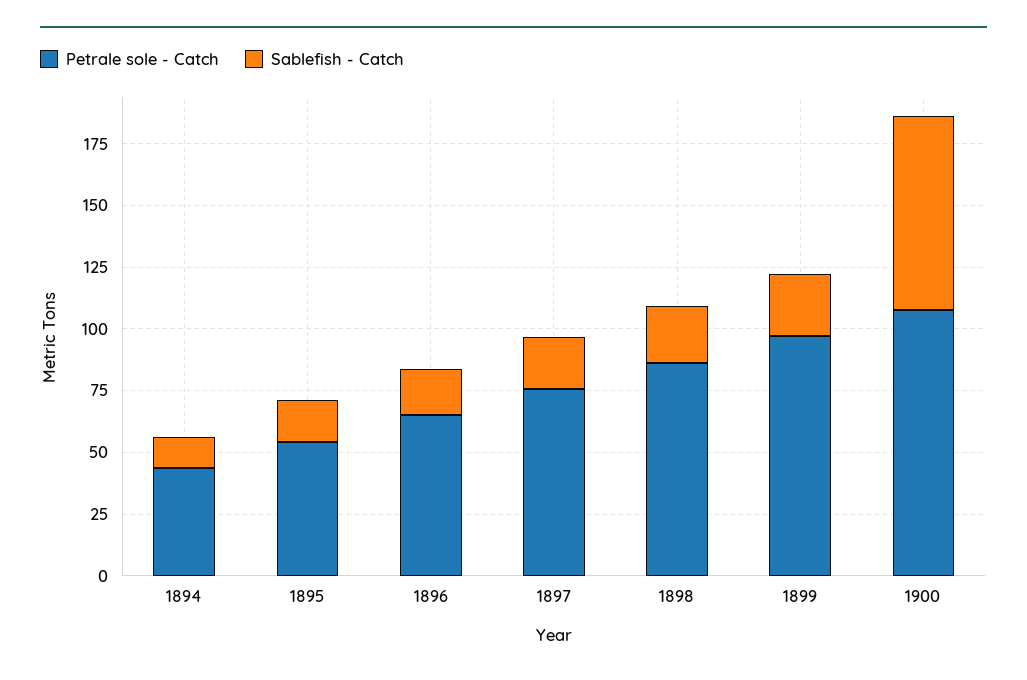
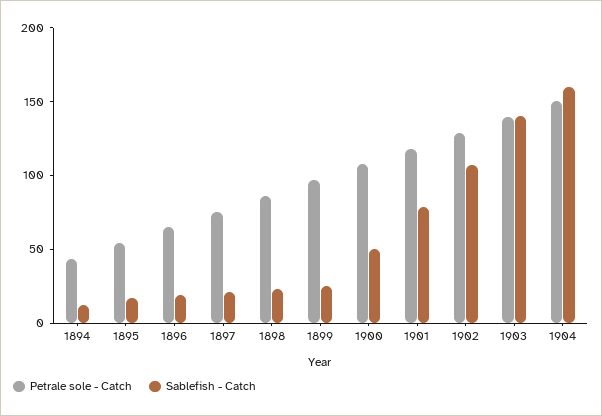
Sablefish - Catch, 1900: 80 -> 50
Petrale sole - Catch, 1901: none -> 120
Sablefish - Catch, 1901: none -> 80
Petrale sole - Catch, 1902: none -> 130
Sablefish - Catch, 1902: none -> 110
Petrale sole - Catch, 1903: none -> 140
Sablefish - Catch, 1903: none -> 140
Petrale sole - Catch, 1904: none -> 150
Sablefish - Catch, 1904: none -> 160

